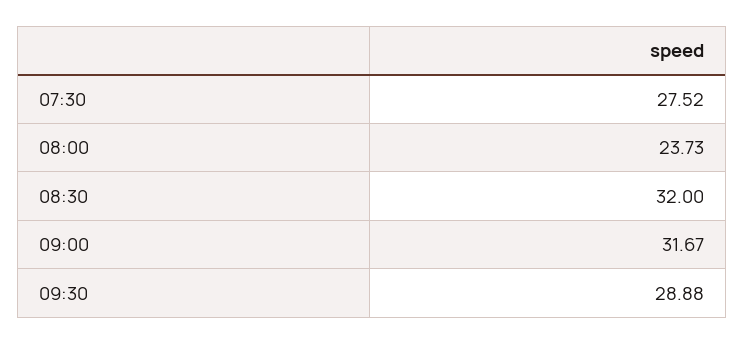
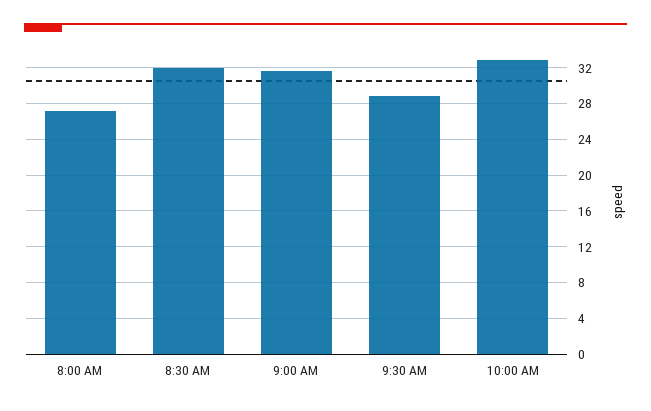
07:30: 27.52 -> none
08:00: 23.73 -> 27
10:00 AM: none -> 33

